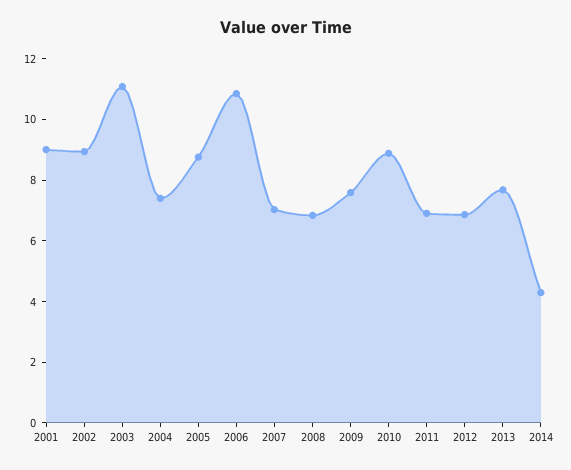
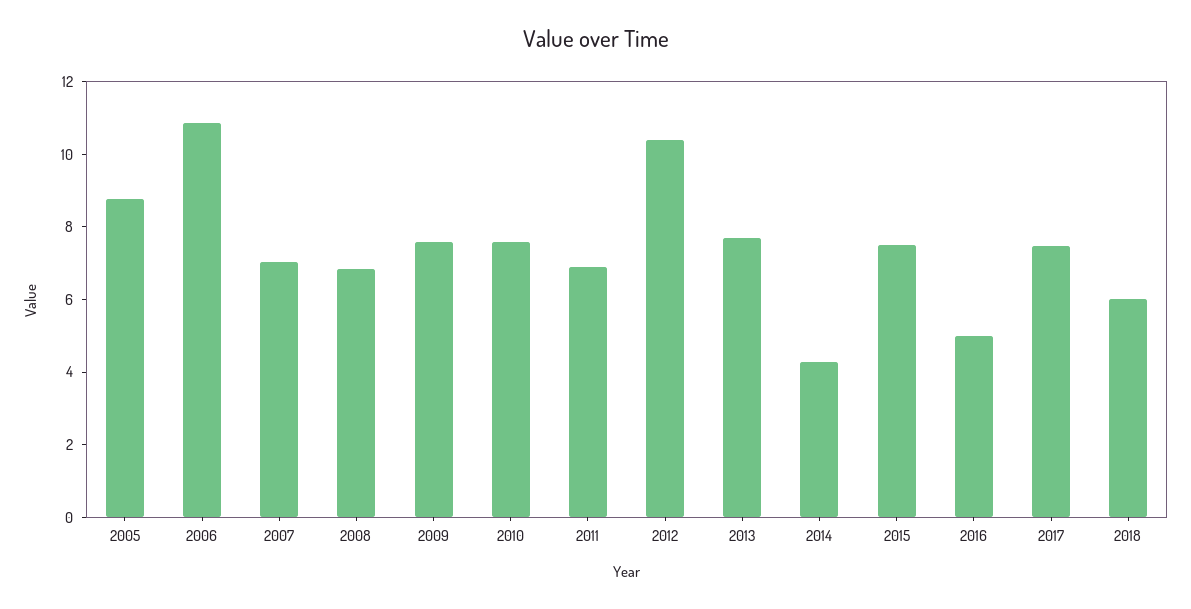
2001: 9 -> none
2002: 9 -> none
2003: 11 -> none
2004: 7.5 -> none
2010: 9 -> 7.5
2012: 7 -> 10.5
2015: none -> 7.5
2016: none -> 5
2017: none -> 7.5
2018: none -> 6

